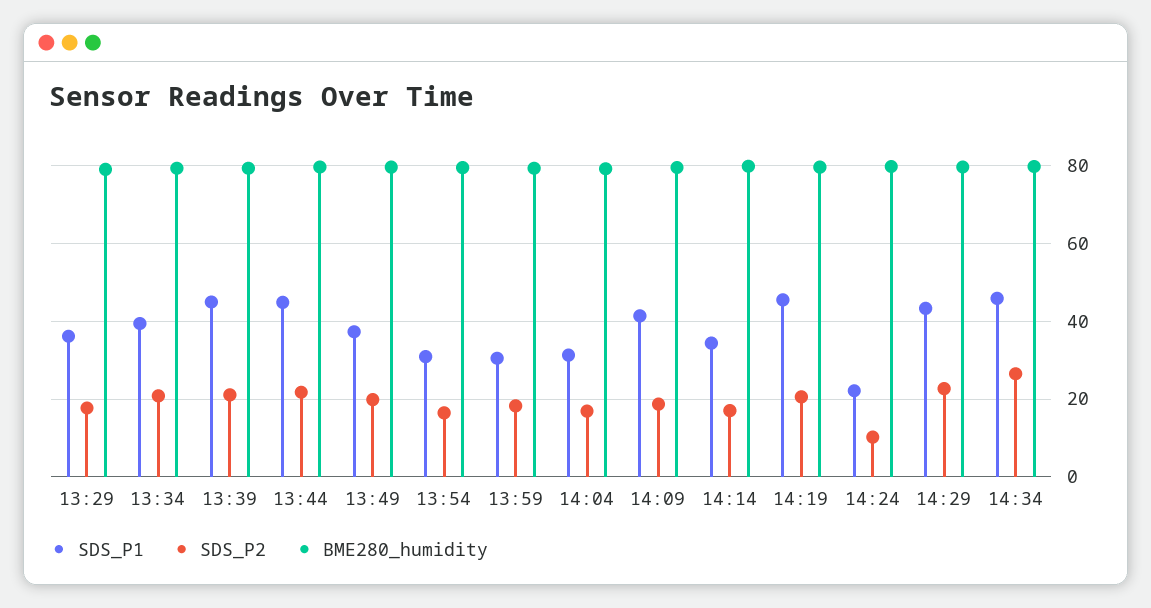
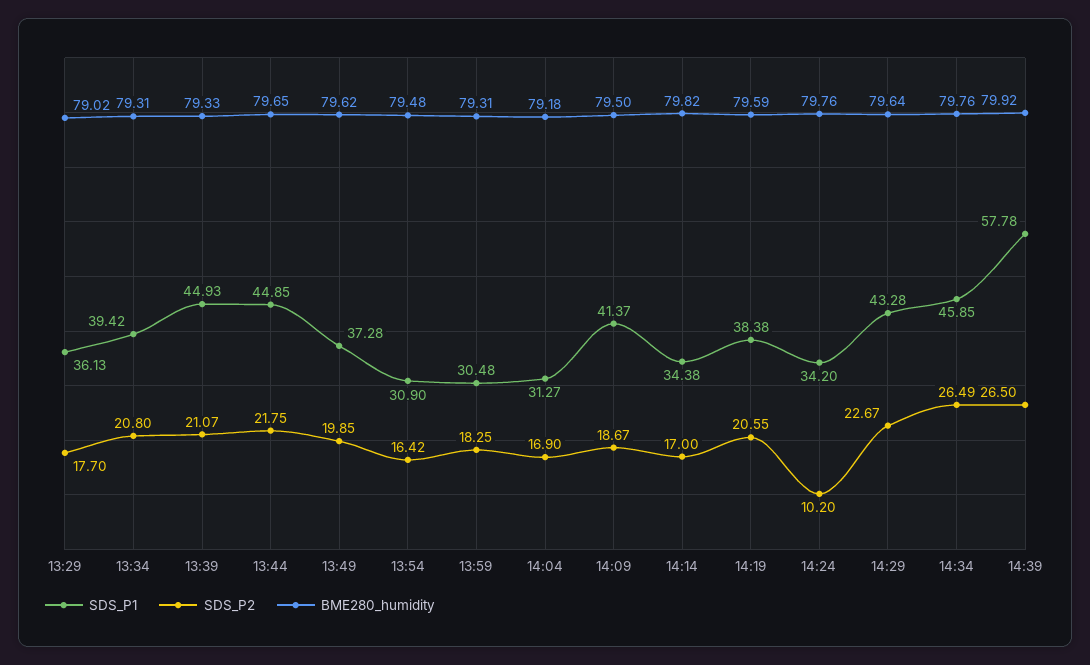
SDS_P1, 14:19: 46 -> 38.38
SDS_P1, 14:24: 22 -> 34.2
SDS_P1, 14:39: none -> 57.78
SDS_P2, 14:39: none -> 26.5
BME280_humidity, 14:39: none -> 79.92

